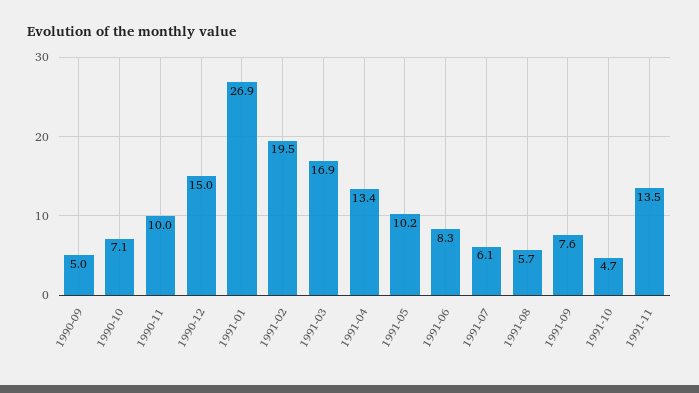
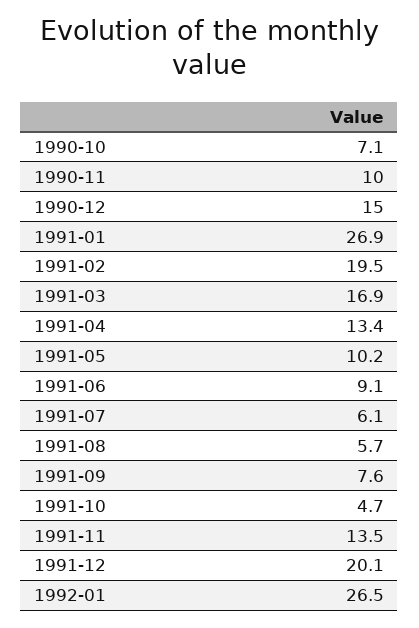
1990-09: 5 -> none
1991-06: 8.3 -> 9.1
1991-12: none -> 20.1
1992-01: none -> 26.5

